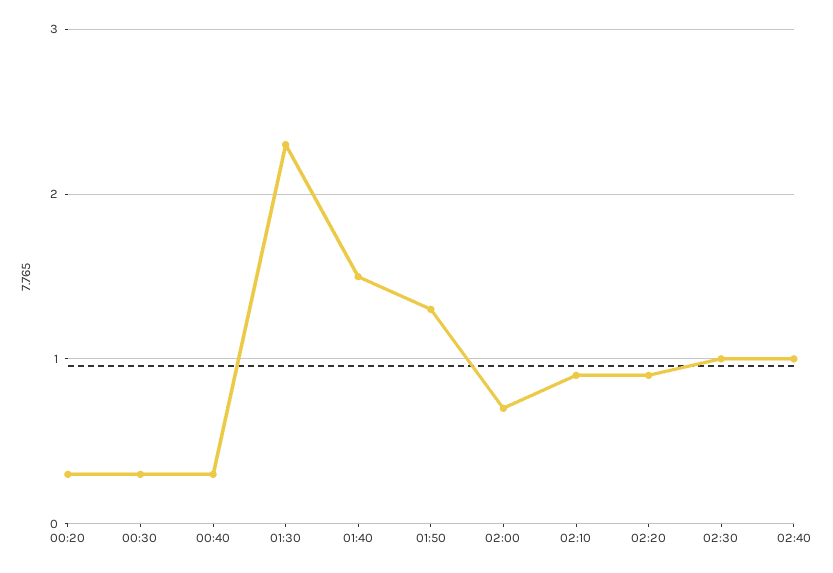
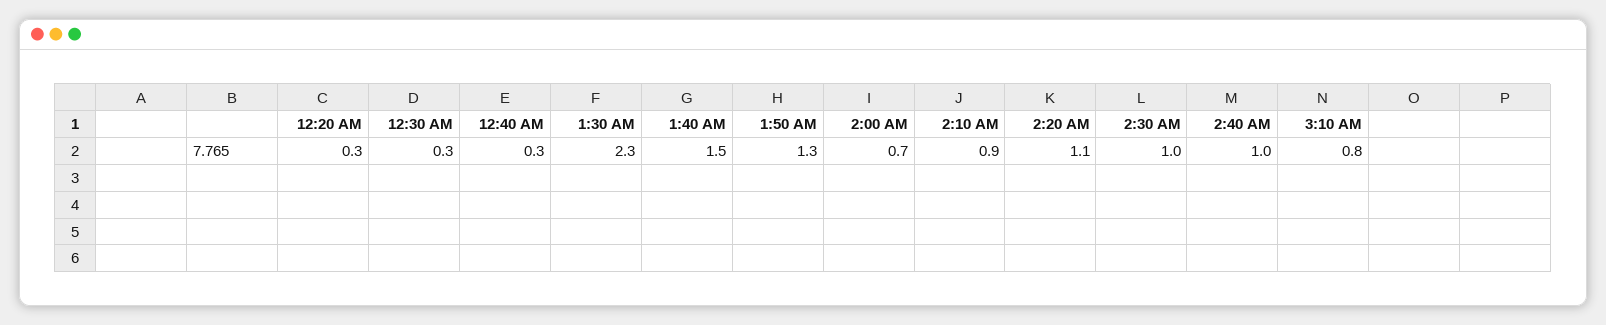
02:20: 0.9 -> 1.1
3:10 AM: none -> 0.8

